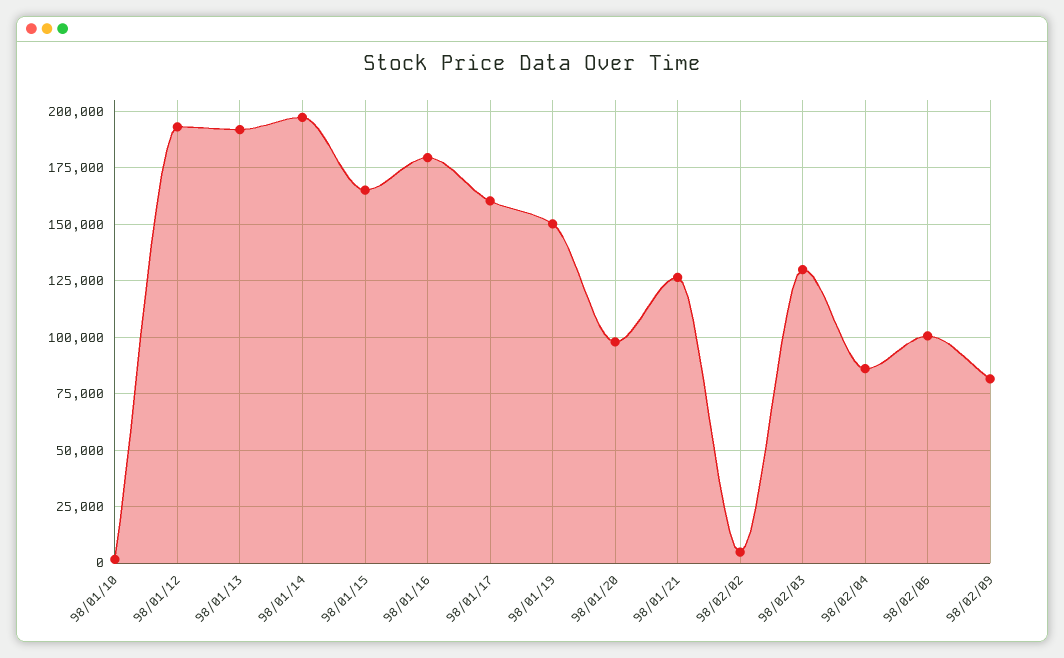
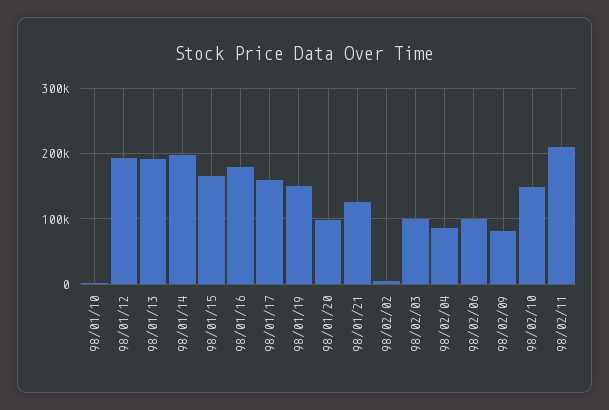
98/02/03: 130000 -> 100000
98/02/10: none -> 150000
98/02/11: none -> 210000

